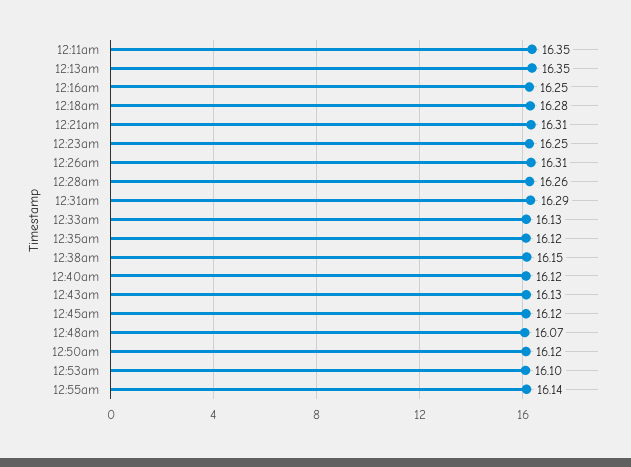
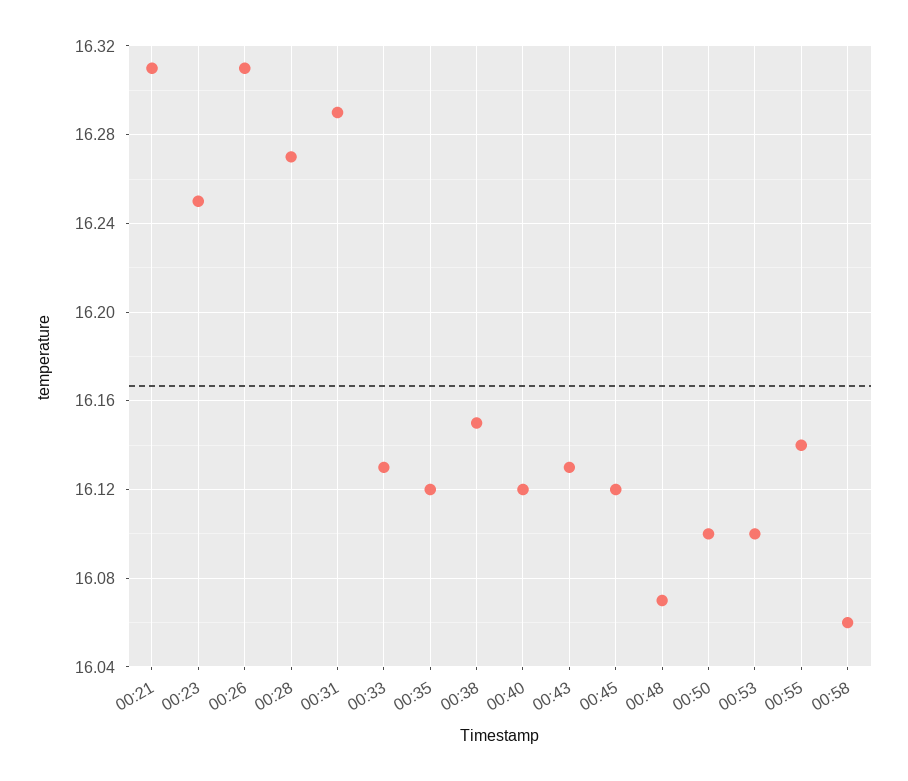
12:11am: 16.35 -> none
12:13am: 16.35 -> none
12:16am: 16.25 -> none
12:18am: 16.28 -> none
12:28am: 16.26 -> 16.27
12:50am: 16.12 -> 16.1
00:58: none -> 16.06

